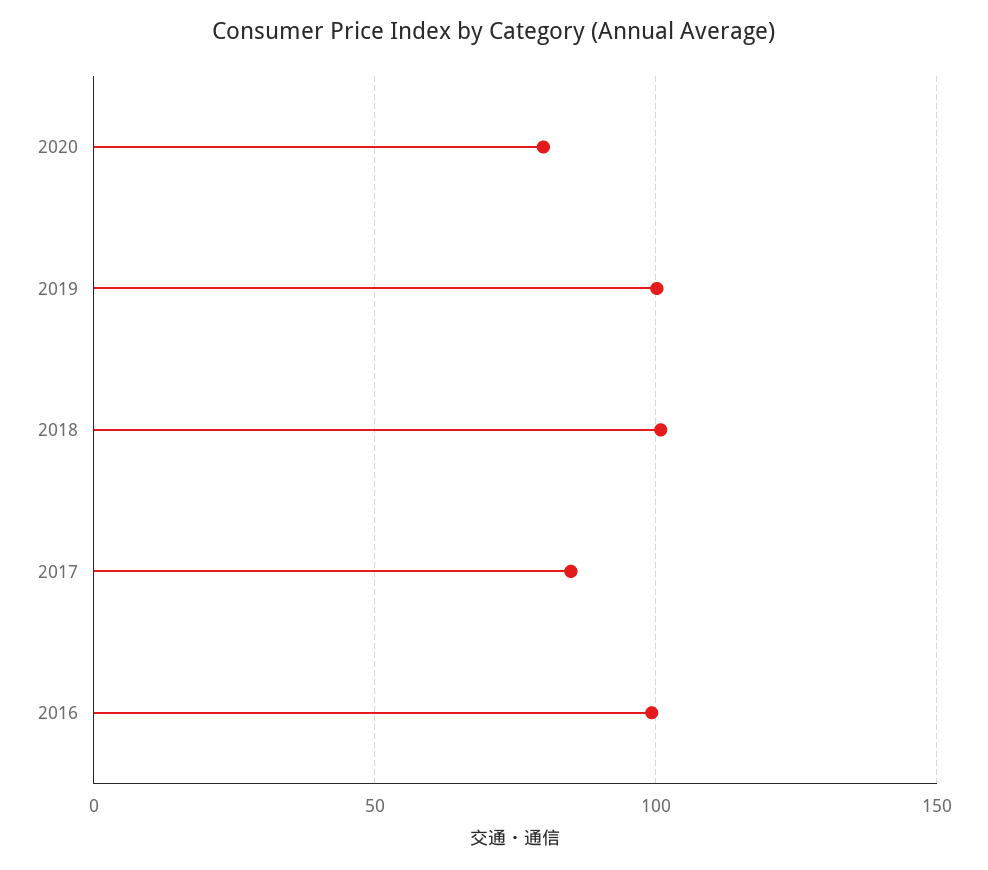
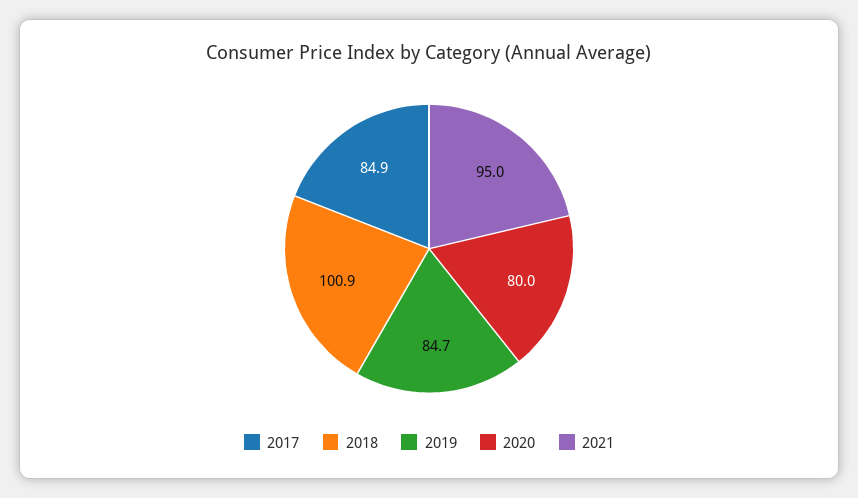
2019: 100 -> 84.7
2016: 100 -> none
2021: none -> 95

